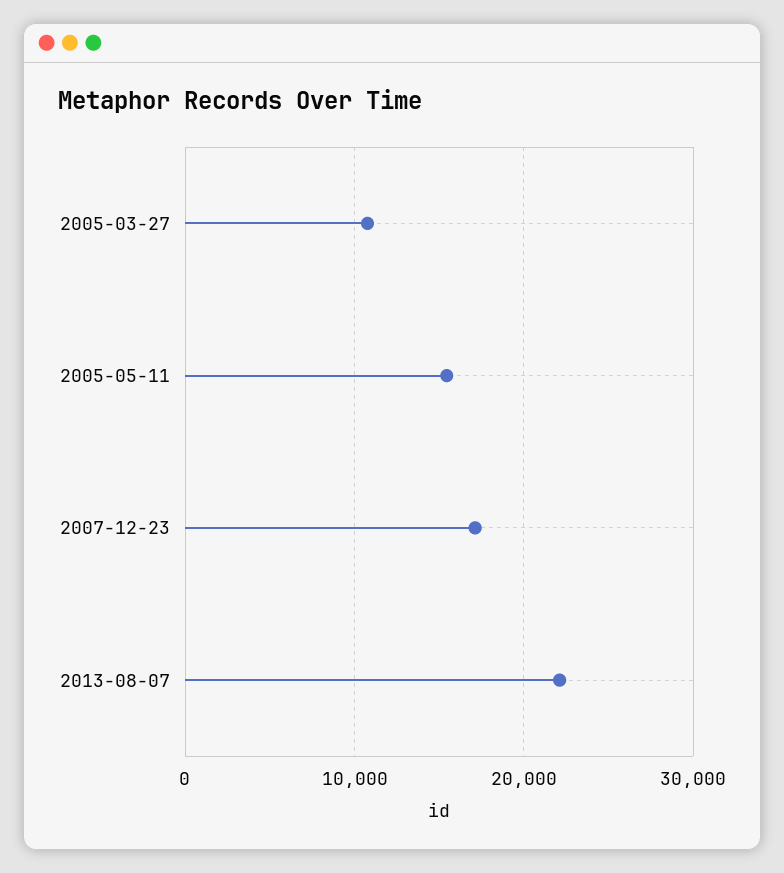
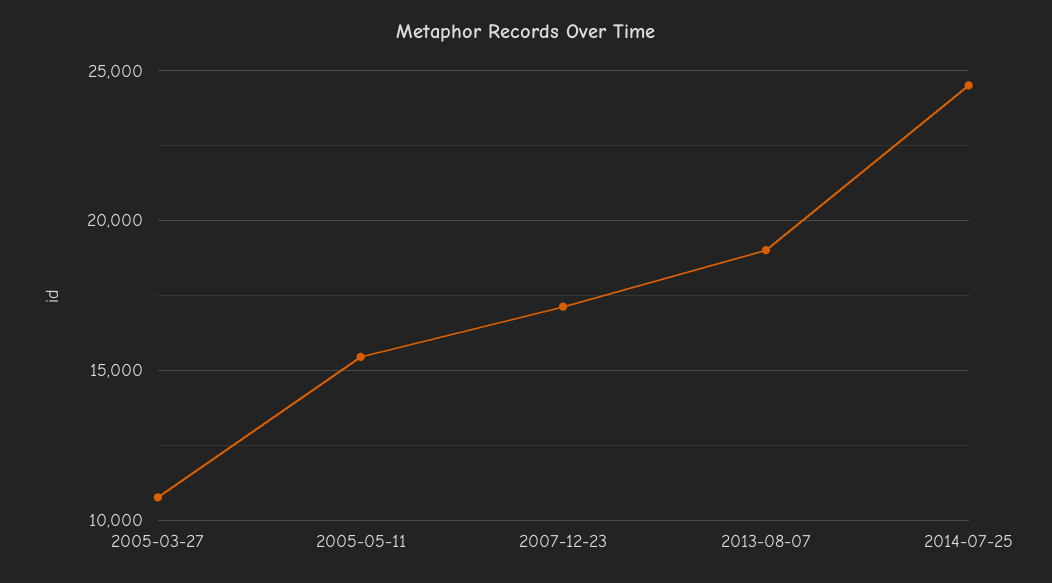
2013-08-07: 22000 -> 19000
2014-07-25: none -> 24500

